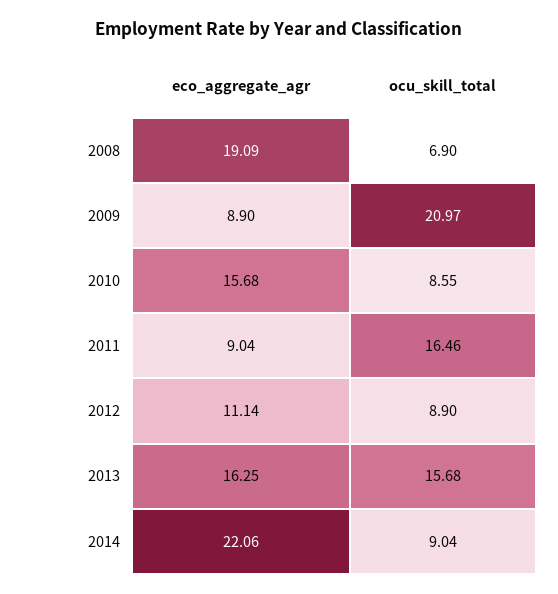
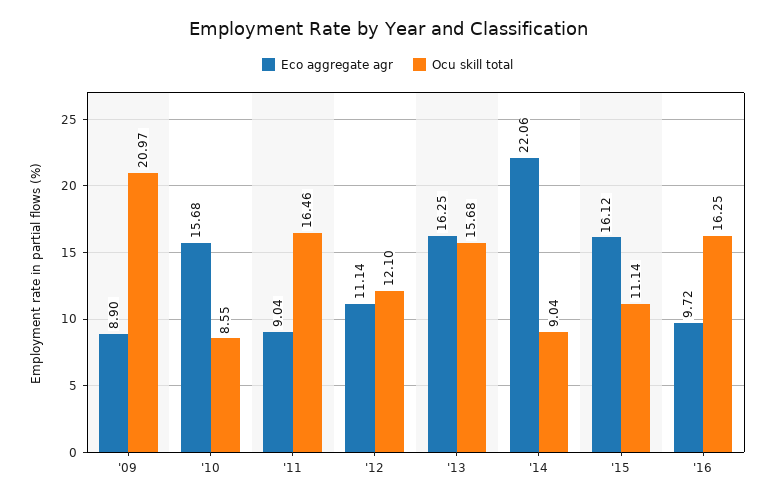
eco_aggregate_agr, 2008: 19.09 -> none
ocu_skill_total, 2008: 6.9 -> none
ocu_skill_total, 2012: 8.9 -> 12.1
eco_aggregate_agr, '15: none -> 16.12
ocu_skill_total, '15: none -> 11.14
eco_aggregate_agr, '16: none -> 9.72
ocu_skill_total, '16: none -> 16.25

